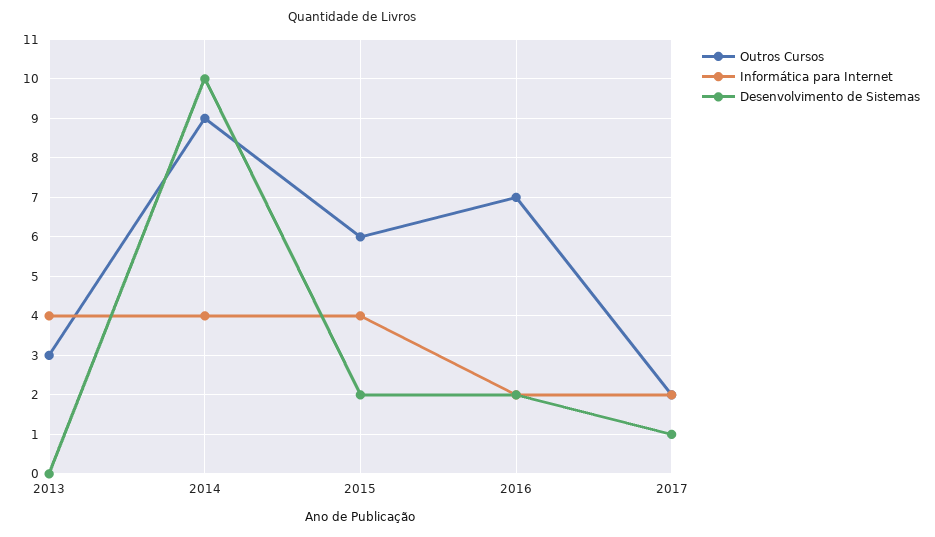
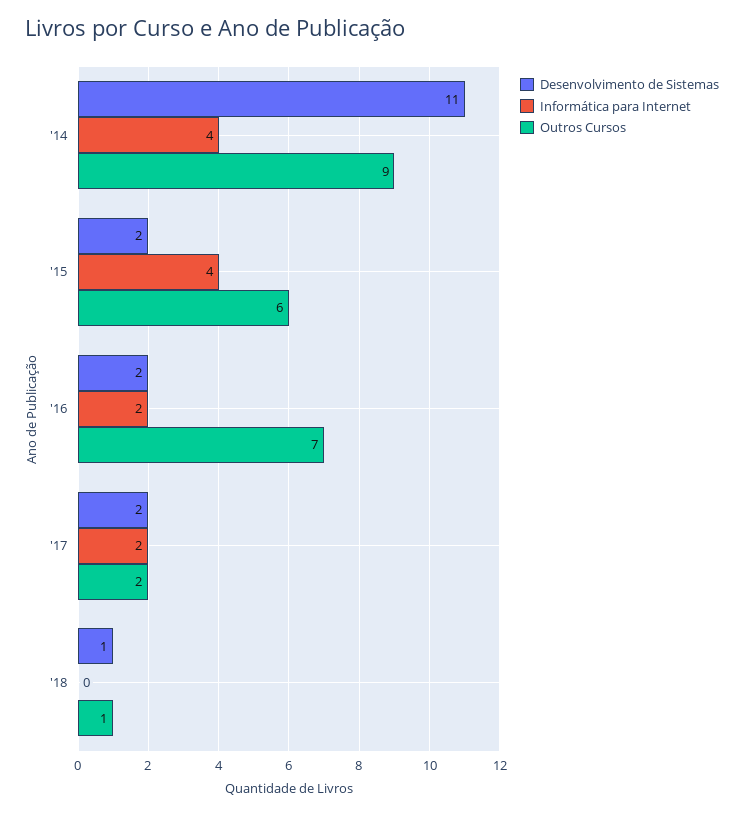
Outros Cursos, 2013: 3 -> none
Informática para Internet, 2013: 4 -> none
Desenvolvimento de Sistemas, 2013: 0 -> none
Desenvolvimento de Sistemas, 2014: 10 -> 11
Desenvolvimento de Sistemas, 2017: 1 -> 2
Desenvolvimento de Sistemas, '18: none -> 1
Informática para Internet, '18: none -> 0
Outros Cursos, '18: none -> 1

